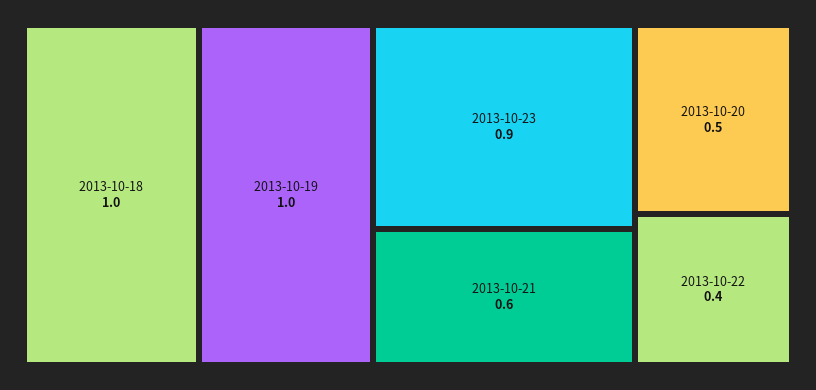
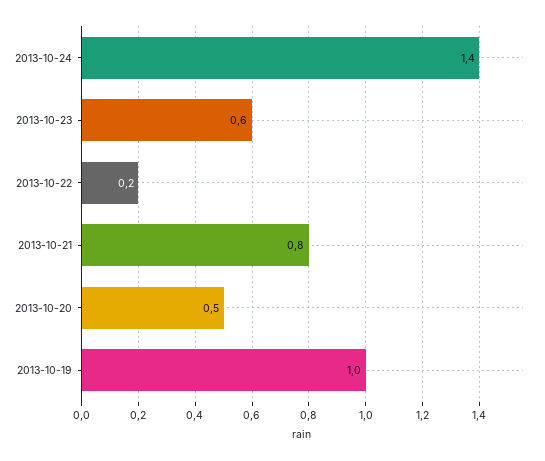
2013-10-18: 1 -> none
2013-10-23: 0.9 -> 0.6
2013-10-21: 0.6 -> 0.8
2013-10-22: 0.4 -> 0.2
2013-10-24: none -> 1.4

